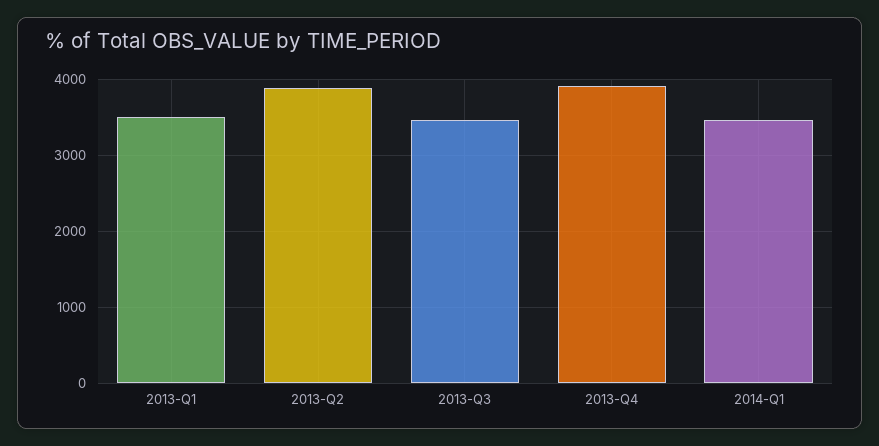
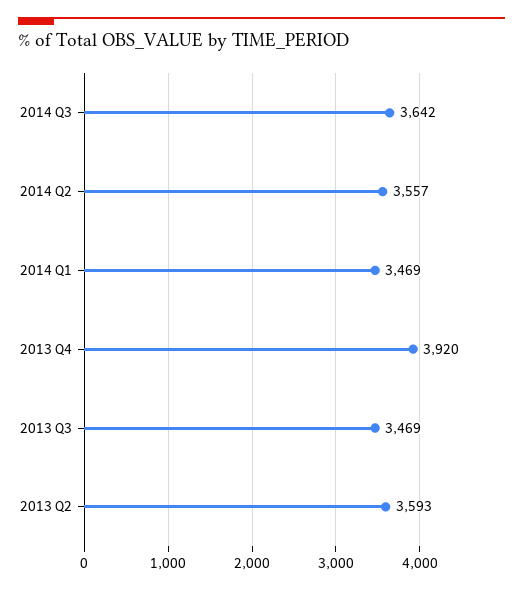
2013-Q1: 3500 -> none
2013-Q2: 3900 -> 3593
2014 Q3: none -> 3642
2014 Q2: none -> 3557

